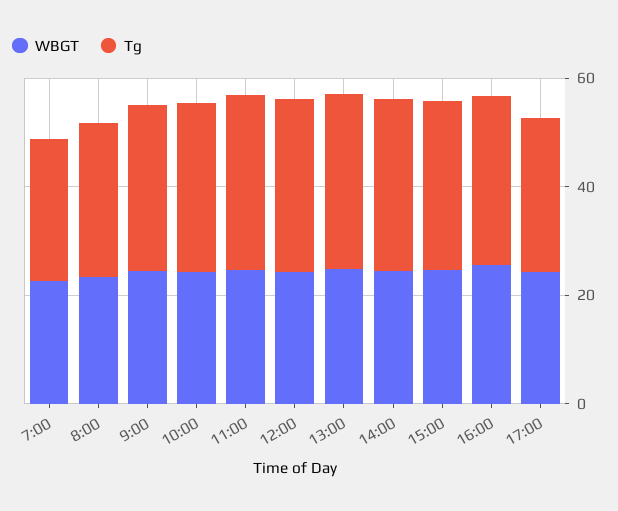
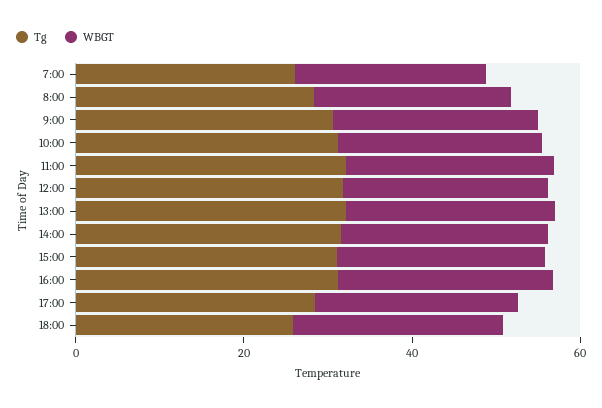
Tg, 18:00: none -> 25
WBGT, 18:00: none -> 25

